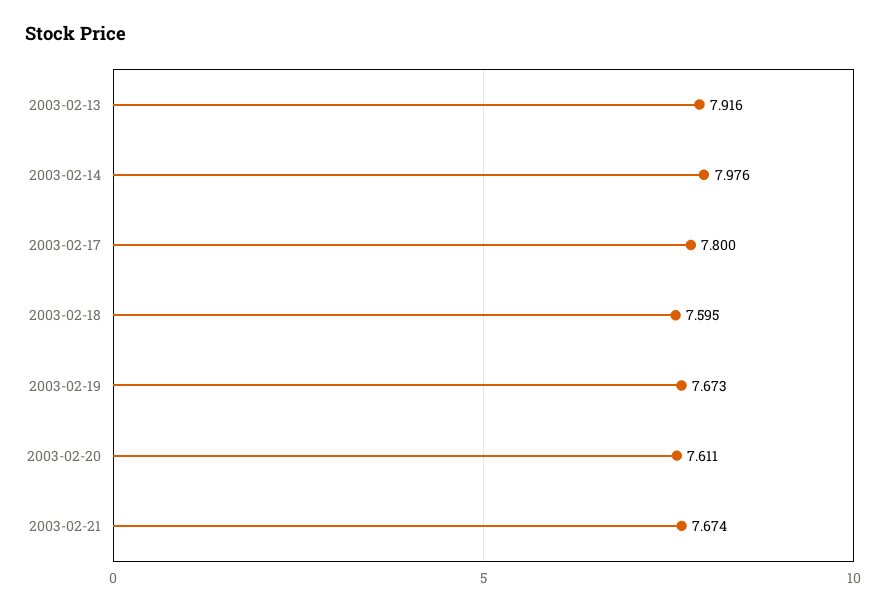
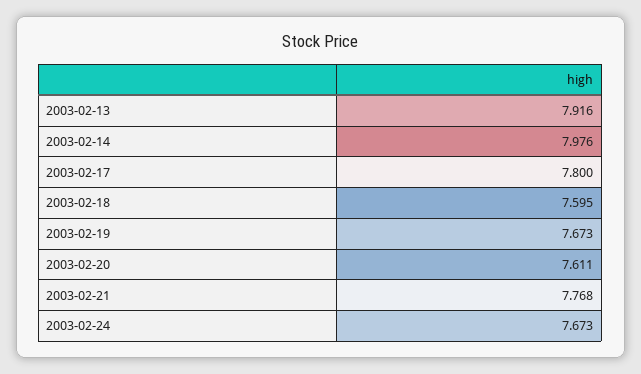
2003-02-21: 7.674 -> 7.768
2003-02-24: none -> 7.673

